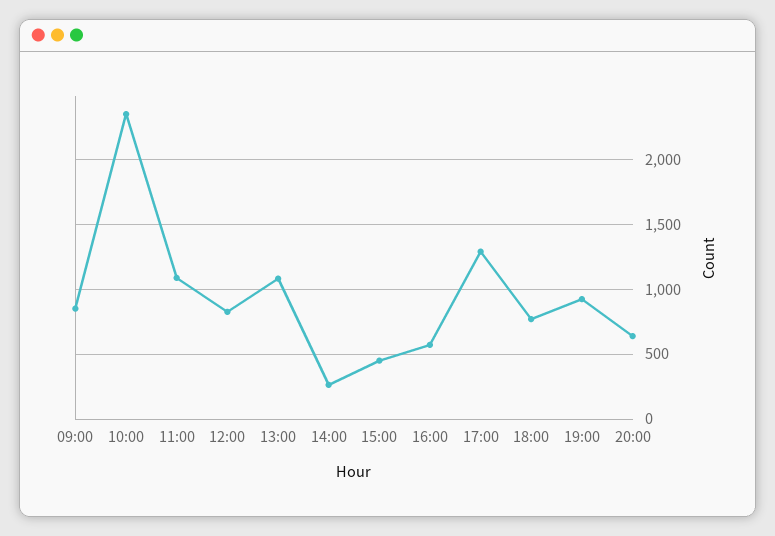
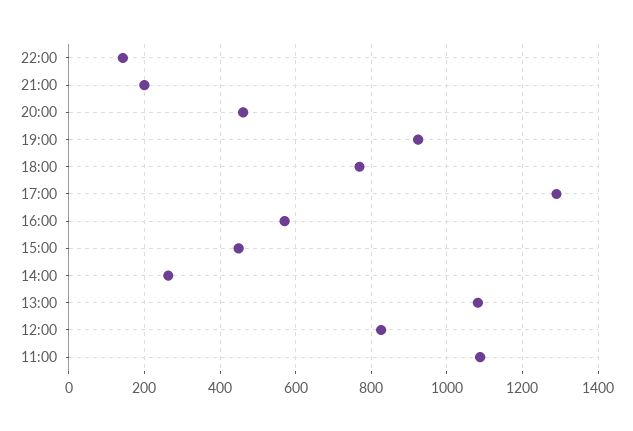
09:00: 850 -> none
10:00: 2350 -> none
20:00: 650 -> 460
22:00: none -> 140
21:00: none -> 200

